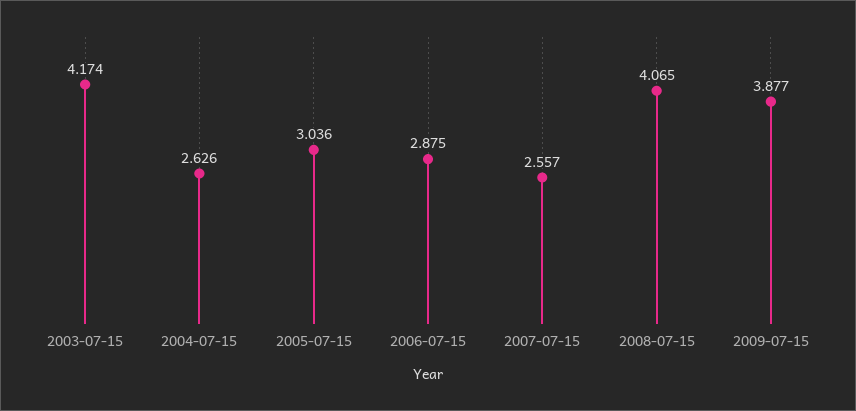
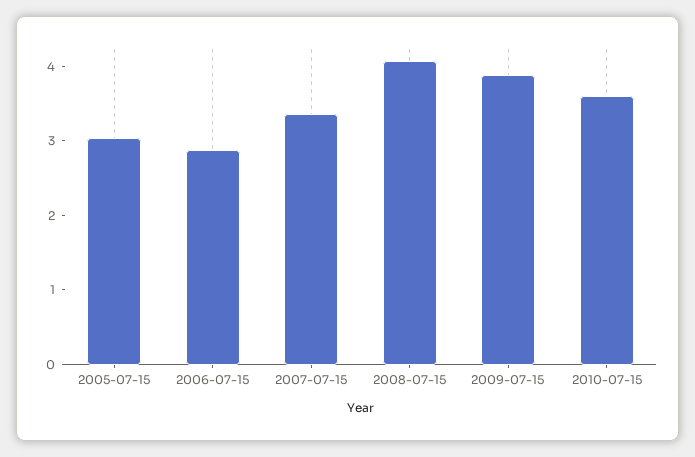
2003-07-15: 4.174 -> none
2004-07-15: 2.626 -> none
2007-07-15: 2.557 -> 3.4
2010-07-15: none -> 3.6

